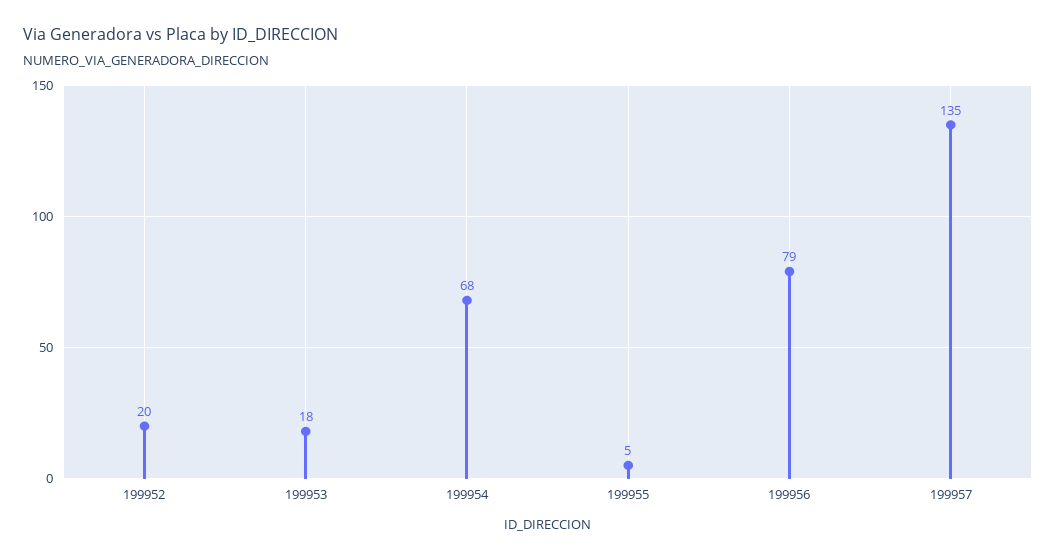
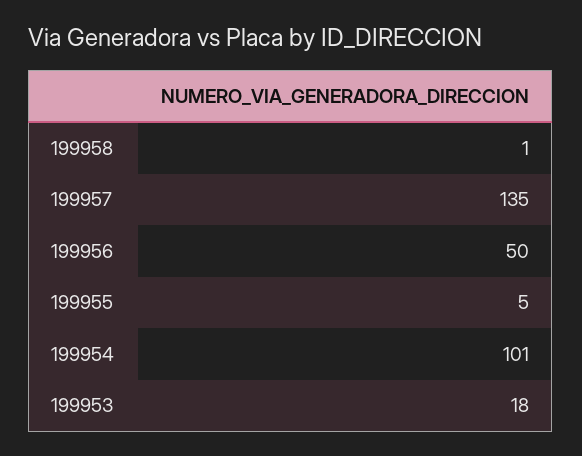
199952: 20 -> none
199954: 68 -> 101
199956: 79 -> 50
199958: none -> 1

